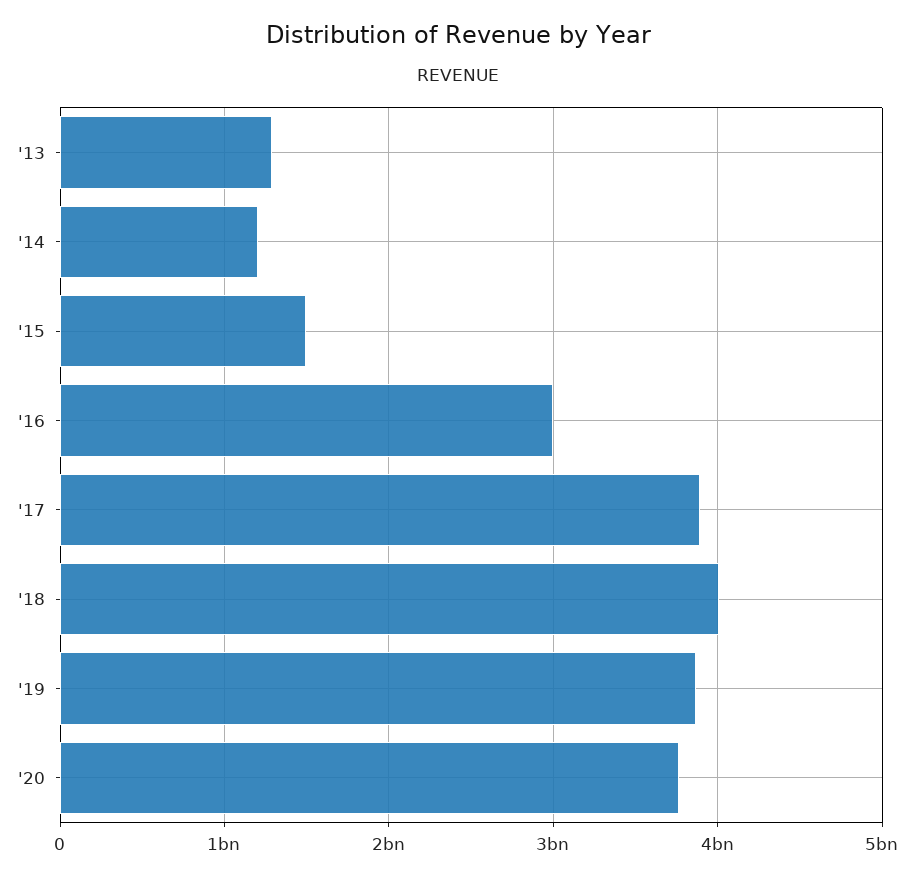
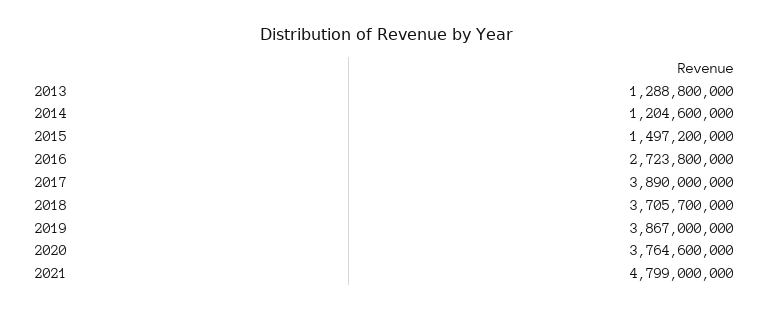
'16: 3000000000 -> 2723800000
'18: 4000000000 -> 3705700000
2021: none -> 4799000000

